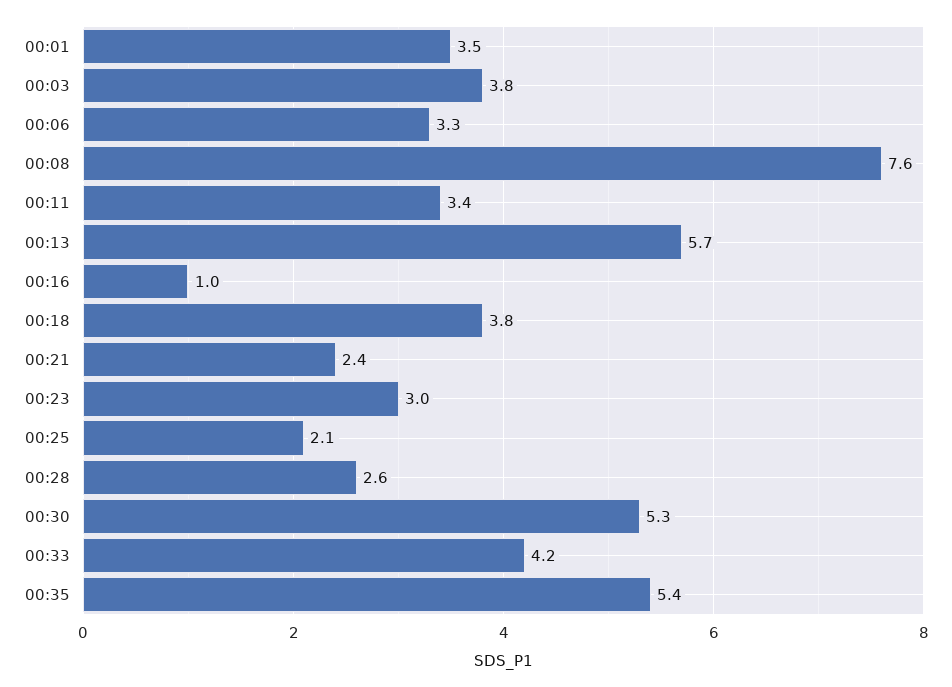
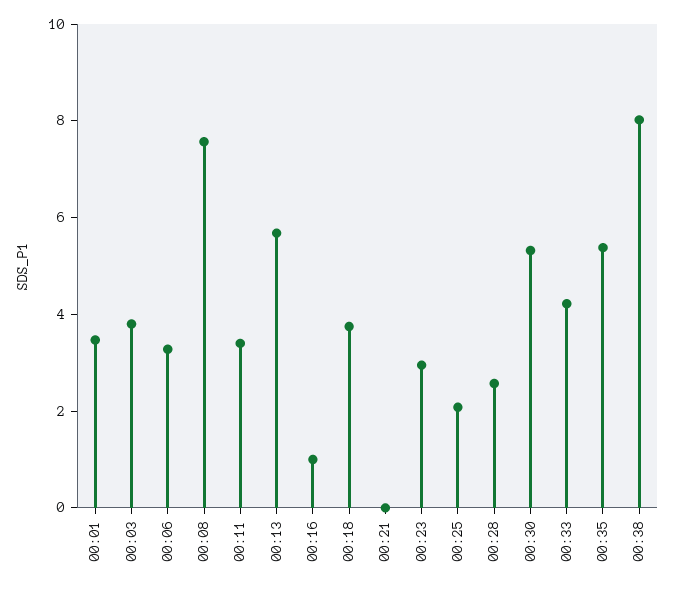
00:21: 2.4 -> 0
00:38: none -> 8

